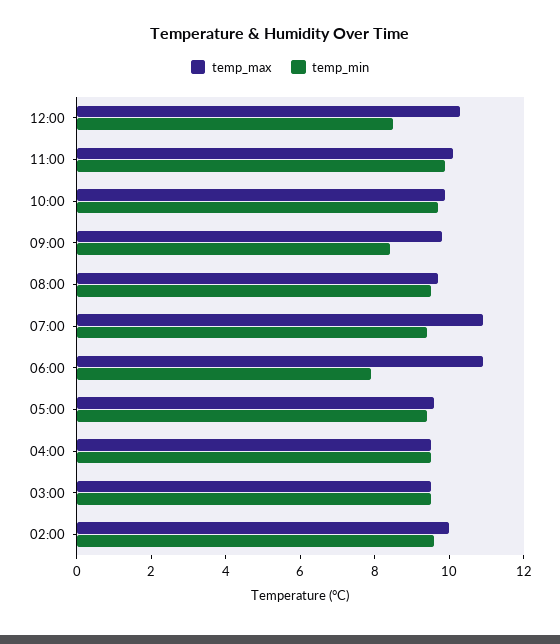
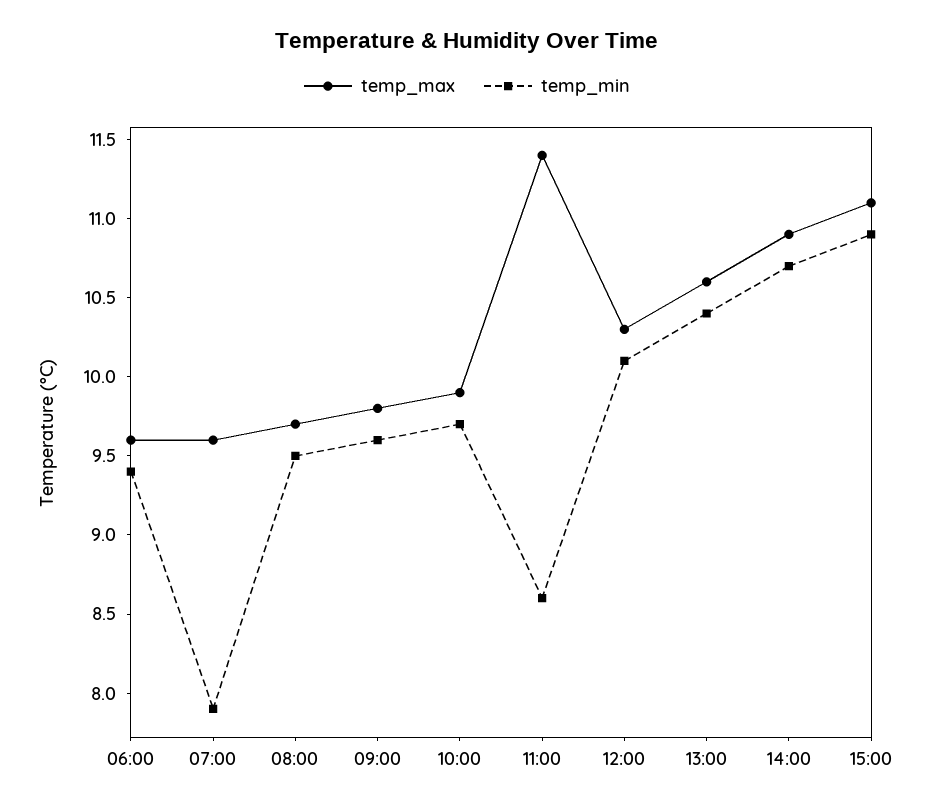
temp_min, 12:00: 8.5 -> 10.1
temp_max, 11:00: 10 -> 11.4
temp_min, 11:00: 10 -> 8.6
temp_min, 09:00: 8.5 -> 9.6
temp_max, 07:00: 11 -> 9.6
temp_min, 07:00: 9.5 -> 7.9
temp_max, 06:00: 11 -> 9.6
temp_min, 06:00: 8 -> 9.4
temp_max, 05:00: 9.5 -> none
temp_min, 05:00: 9.5 -> none
temp_max, 04:00: 9.5 -> none
temp_min, 04:00: 9.5 -> none
temp_max, 03:00: 9.5 -> none
temp_min, 03:00: 9.5 -> none
temp_max, 02:00: 10 -> none
temp_min, 02:00: 9.5 -> none
temp_max, 13:00: none -> 10.6
temp_min, 13:00: none -> 10.4
temp_max, 14:00: none -> 10.9
temp_min, 14:00: none -> 10.7
temp_max, 15:00: none -> 11.1
temp_min, 15:00: none -> 10.9

